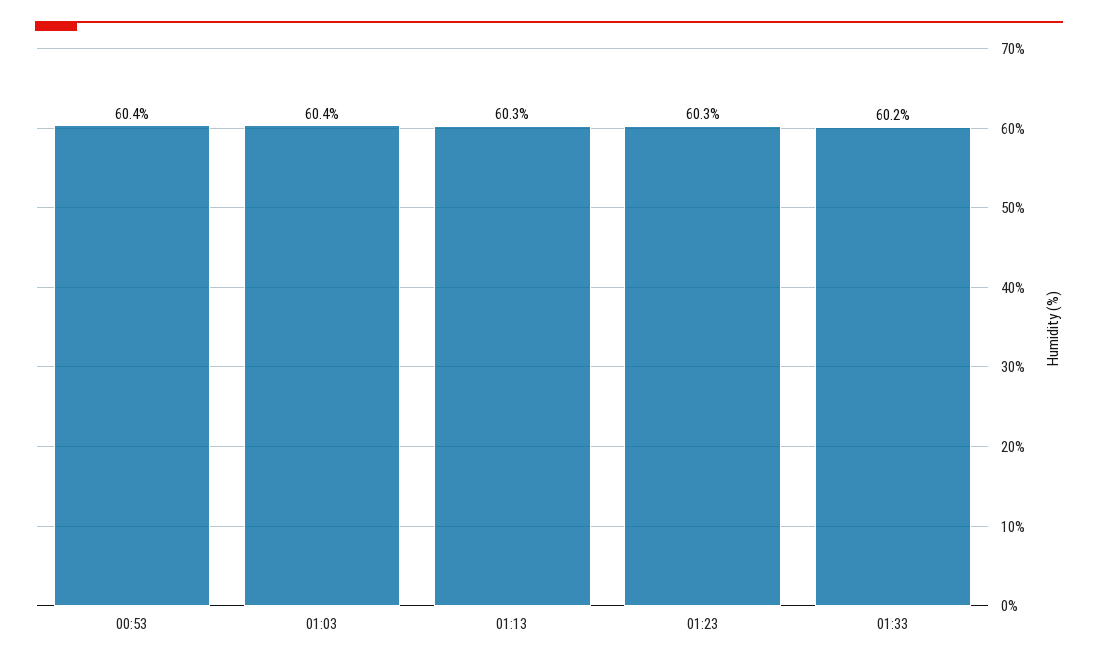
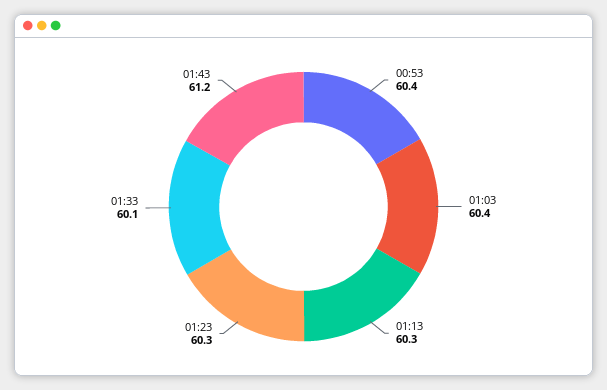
01:33: 60.2 -> 60.1
01:43: none -> 61.2

